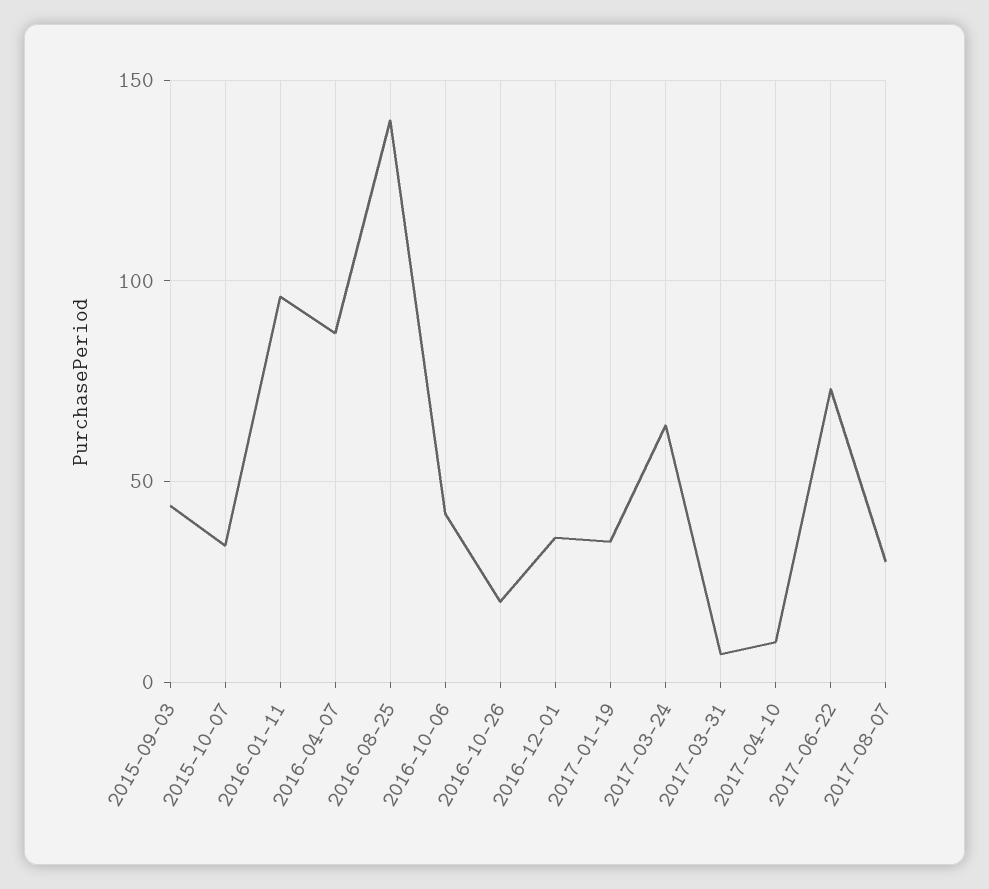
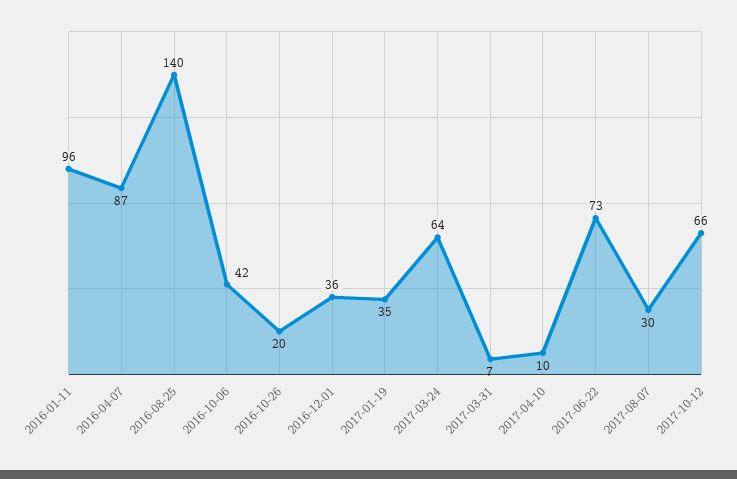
2015-09-03: 45 -> none
2015-10-07: 35 -> none
2017-10-12: none -> 66

